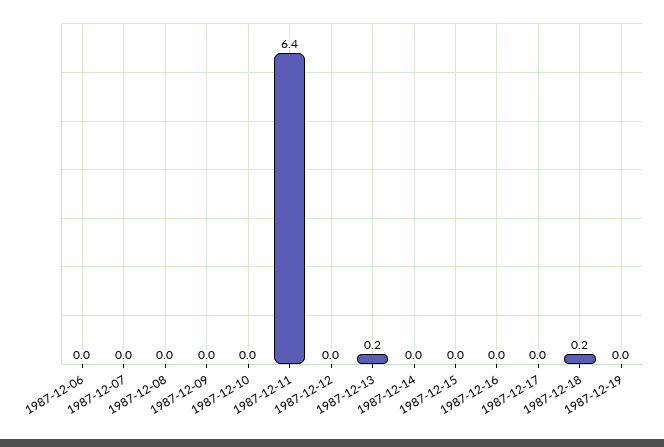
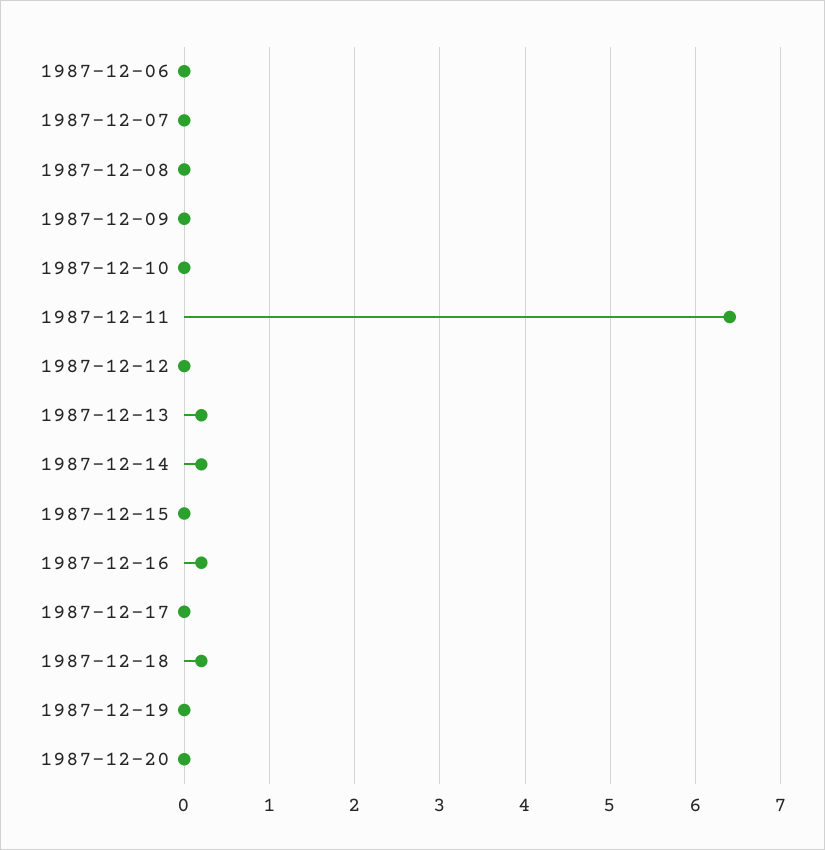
1987-12-14: 0 -> 0.2
1987-12-16: 0 -> 0.2
1987-12-20: none -> 0

